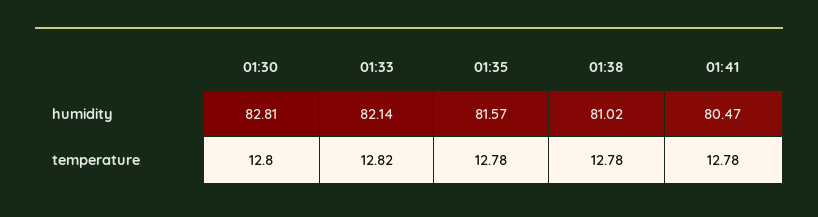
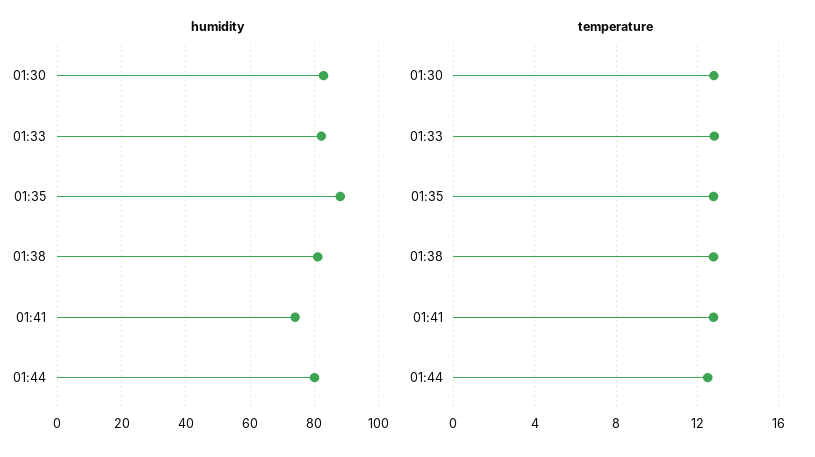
humidity, 01:35: 81.57 -> 88
humidity, 01:41: 80.47 -> 74
humidity, 01:44: none -> 80
temperature, 01:44: none -> 12.5

